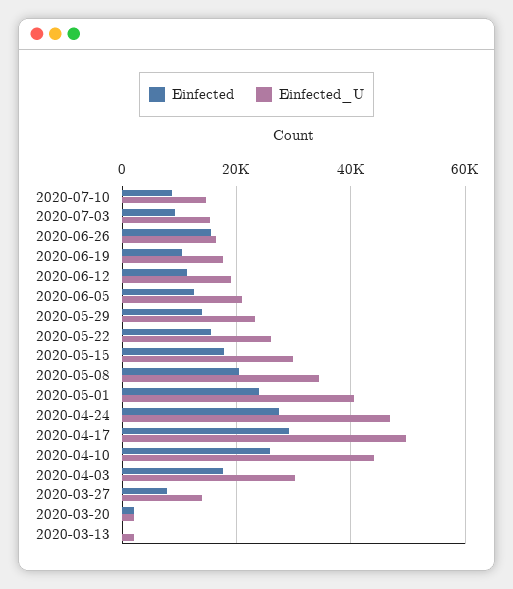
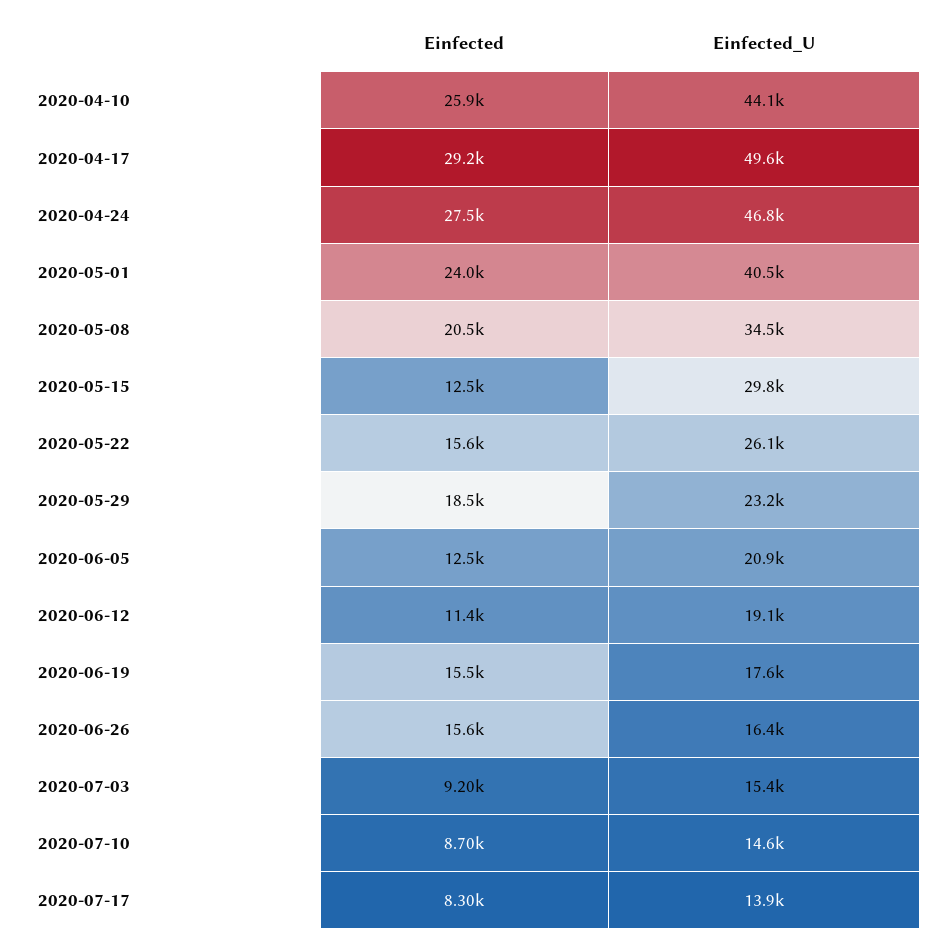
Einfected, 2020-06-19: 10000 -> 15500
Einfected, 2020-05-29: 14000 -> 18500
Einfected, 2020-05-15: 18000 -> 12500
Einfected, 2020-04-03: 18000 -> none
Einfected_U, 2020-04-03: 30000 -> none
Einfected, 2020-03-27: 8000 -> none
Einfected_U, 2020-03-27: 14000 -> none
Einfected, 2020-03-20: 2000 -> none
Einfected_U, 2020-03-20: 2000 -> none
Einfected, 2020-03-13: 0 -> none
Einfected_U, 2020-03-13: 2000 -> none
Einfected, 2020-07-17: none -> 8300
Einfected_U, 2020-07-17: none -> 13900

